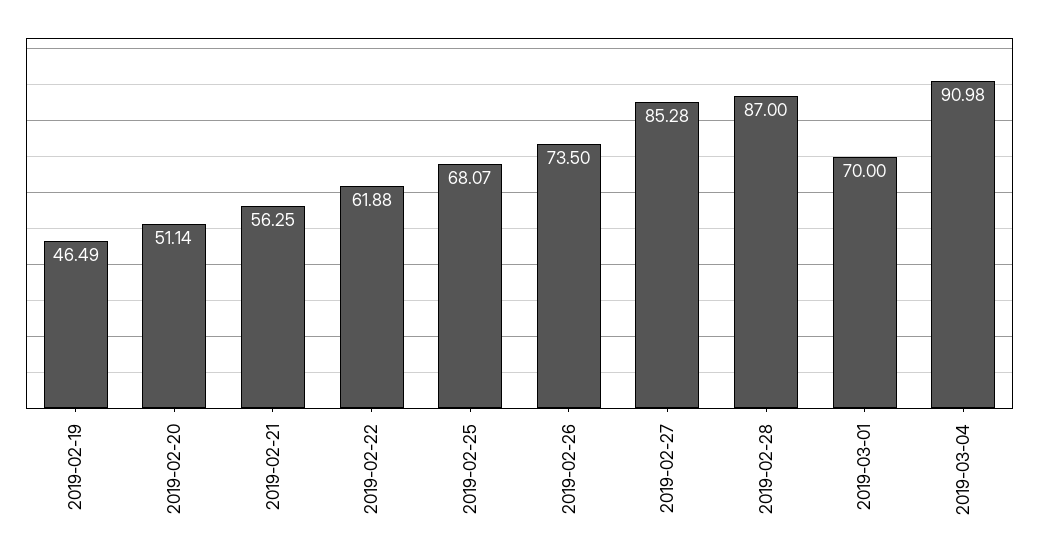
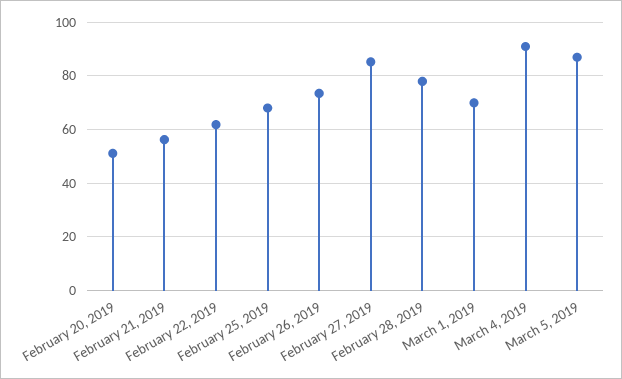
2019-02-19: 46.49 -> none
2019-02-28: 87 -> 77.5
March 5, 2019: none -> 87.5

